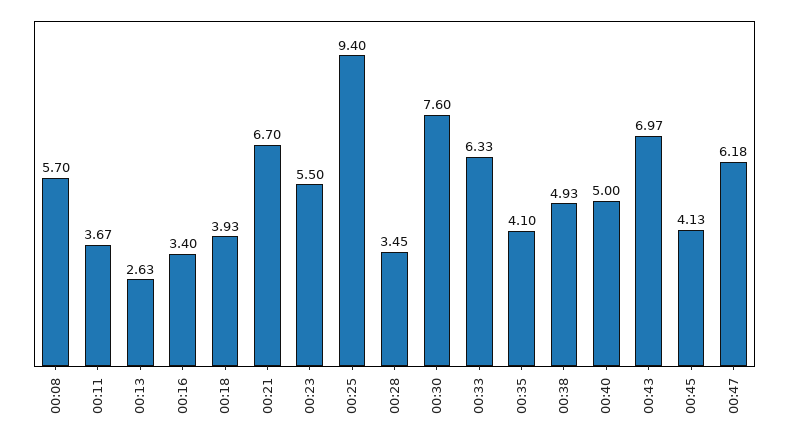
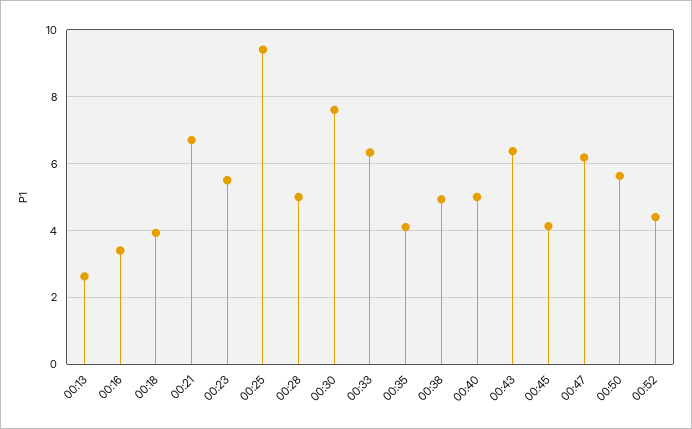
00:08: 5.7 -> none
00:11: 3.67 -> none
00:28: 3.45 -> 5
00:43: 6.97 -> 6.4
00:50: none -> 5.6
00:52: none -> 4.4

